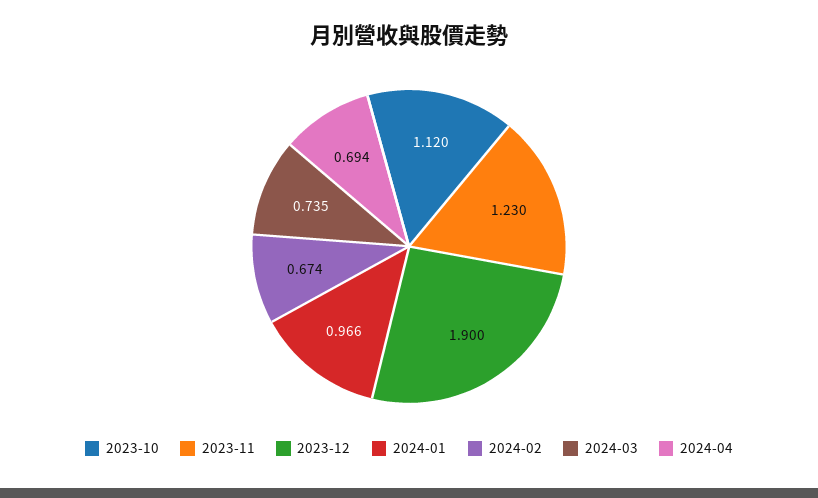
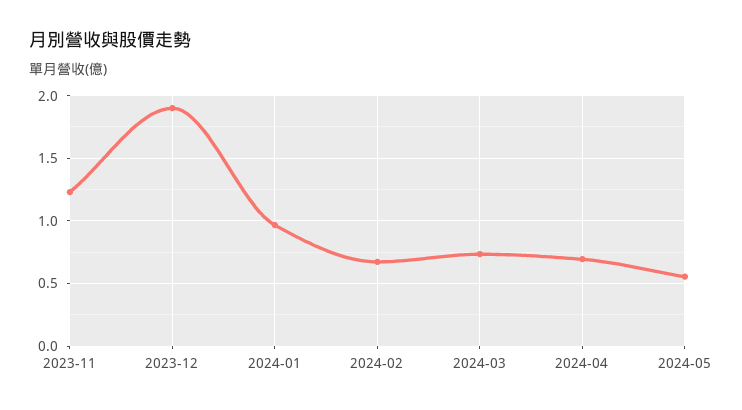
2023-10: 1.12 -> none
2024-05: none -> 0.55

